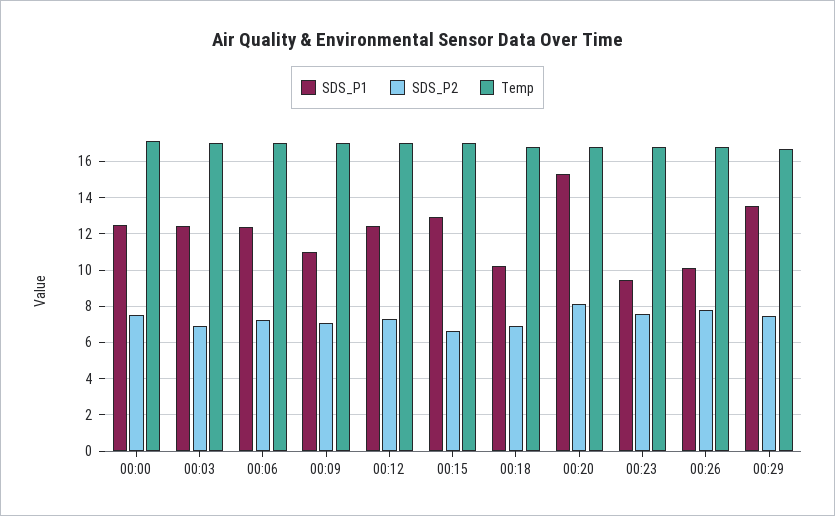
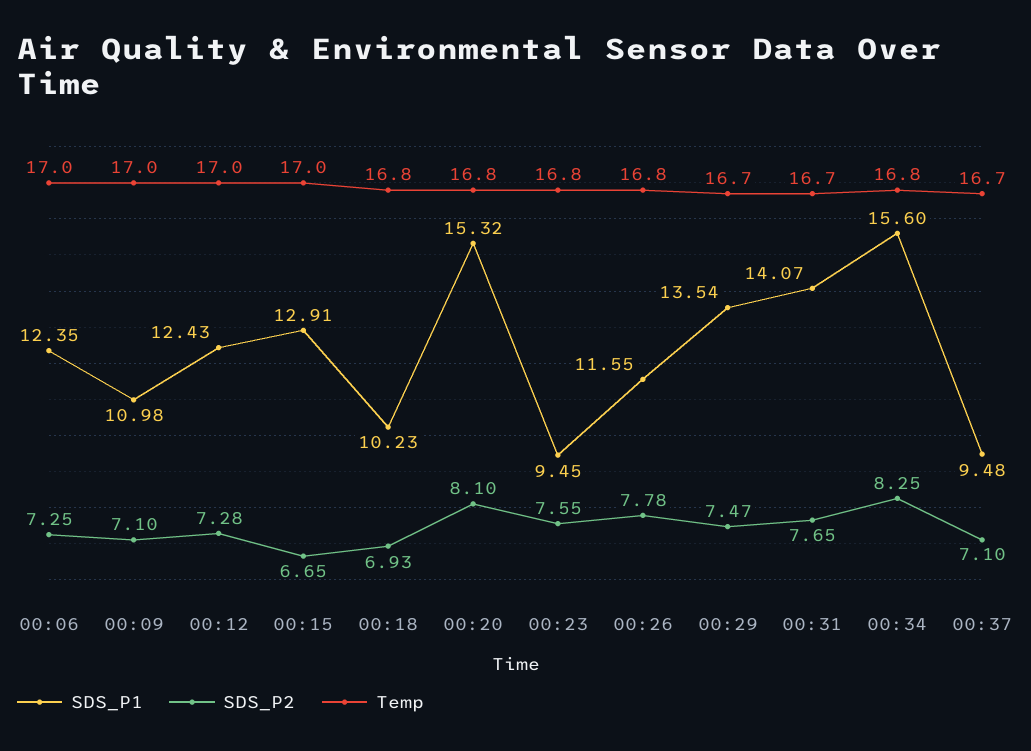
SDS_P1, 00:00: 12.5 -> none
SDS_P2, 00:00: 7.5 -> none
Temp, 00:00: 17 -> none
SDS_P1, 00:03: 12.5 -> none
SDS_P2, 00:03: 7 -> none
Temp, 00:03: 17 -> none
SDS_P1, 00:26: 10 -> 11.55
SDS_P1, 00:31: none -> 14.07
SDS_P2, 00:31: none -> 7.65
Temp, 00:31: none -> 16.7
SDS_P1, 00:34: none -> 15.6
SDS_P2, 00:34: none -> 8.25
Temp, 00:34: none -> 16.8
SDS_P1, 00:37: none -> 9.48
SDS_P2, 00:37: none -> 7.1
Temp, 00:37: none -> 16.7

